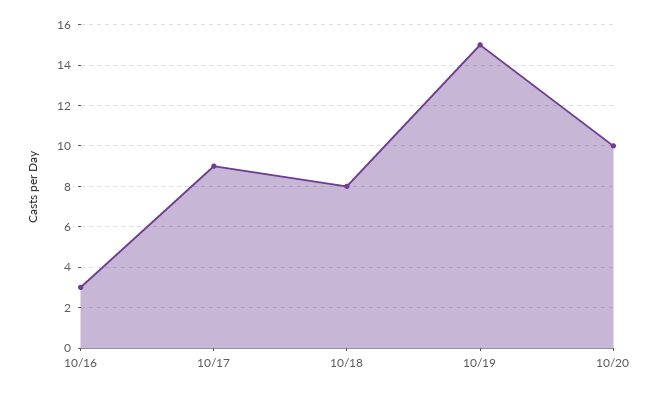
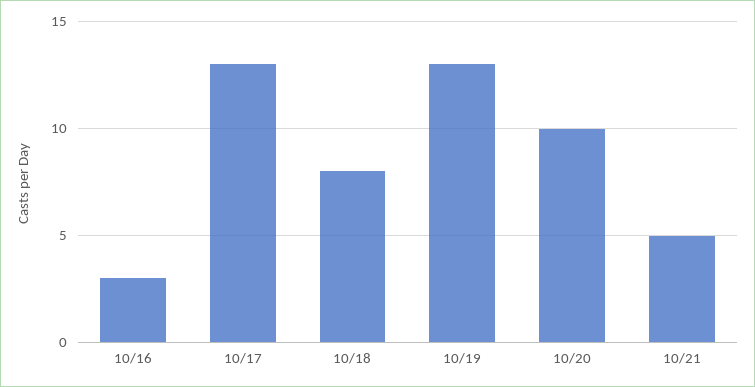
10/17: 9 -> 13
10/19: 15 -> 13
10/21: none -> 5

